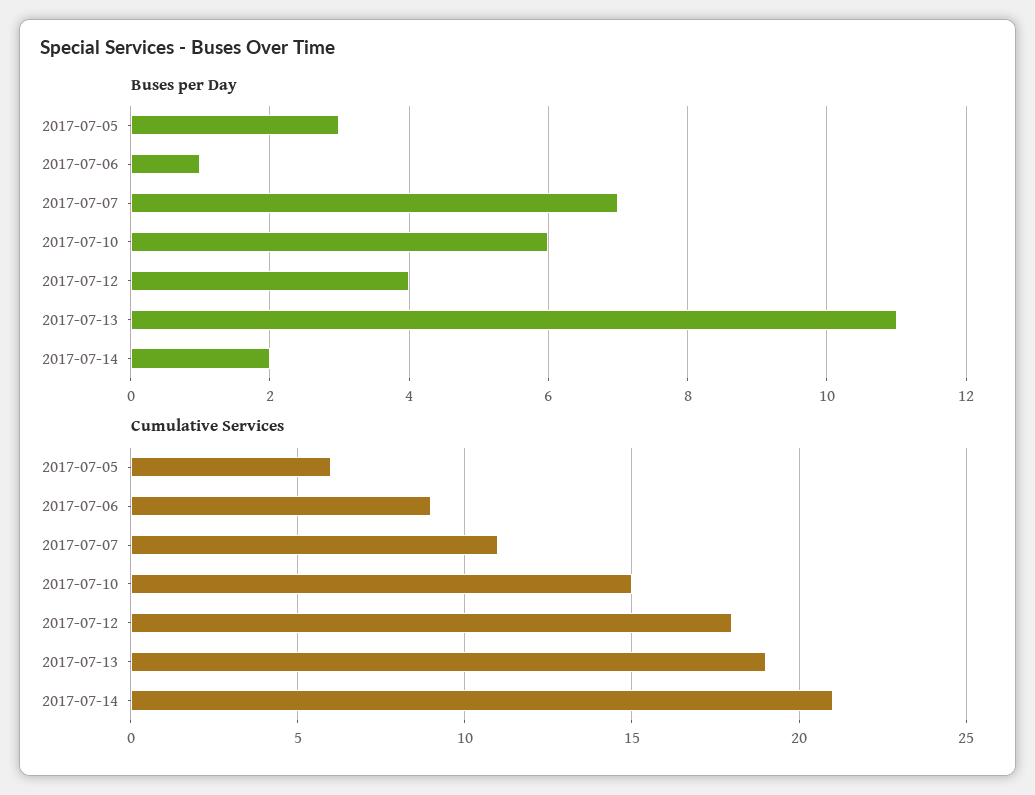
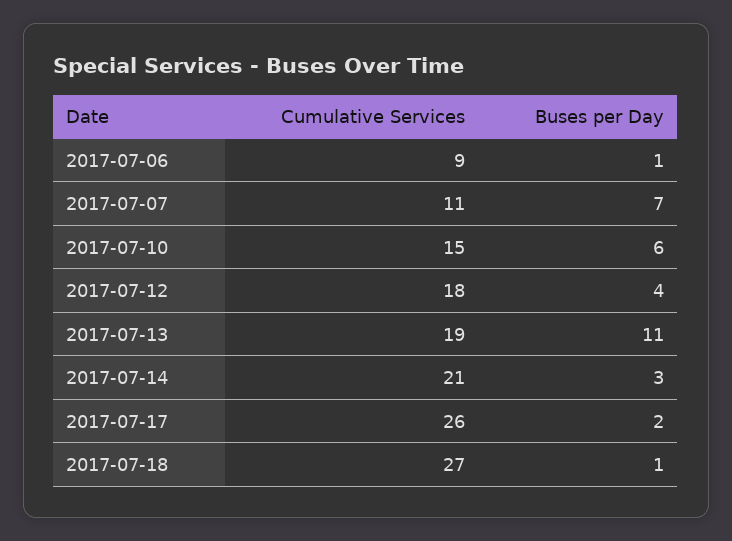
Buses per Day, 2017-07-05: 3 -> none
Buses per Day, 2017-07-14: 2 -> 3
Cumulative Services, 2017-07-05: 6 -> none
Cumulative Services, 2017-07-17: none -> 26
Buses per Day, 2017-07-17: none -> 2
Cumulative Services, 2017-07-18: none -> 27
Buses per Day, 2017-07-18: none -> 1

